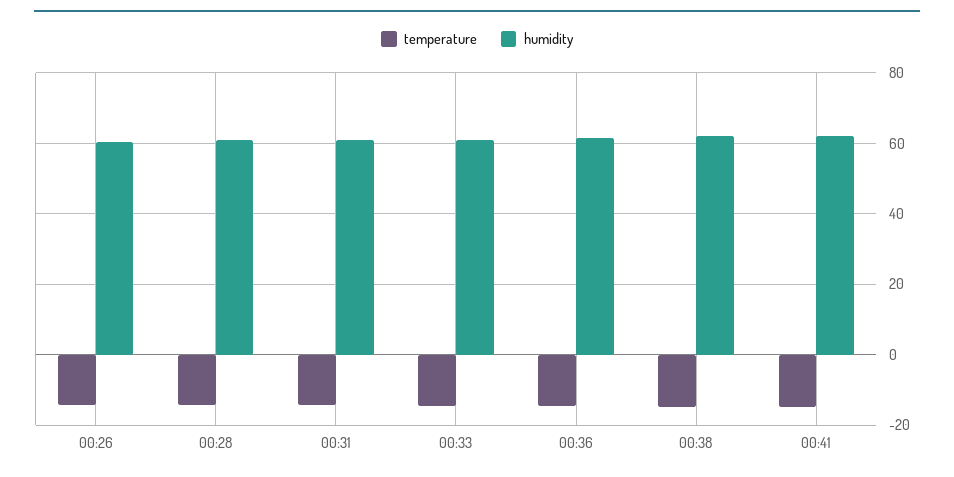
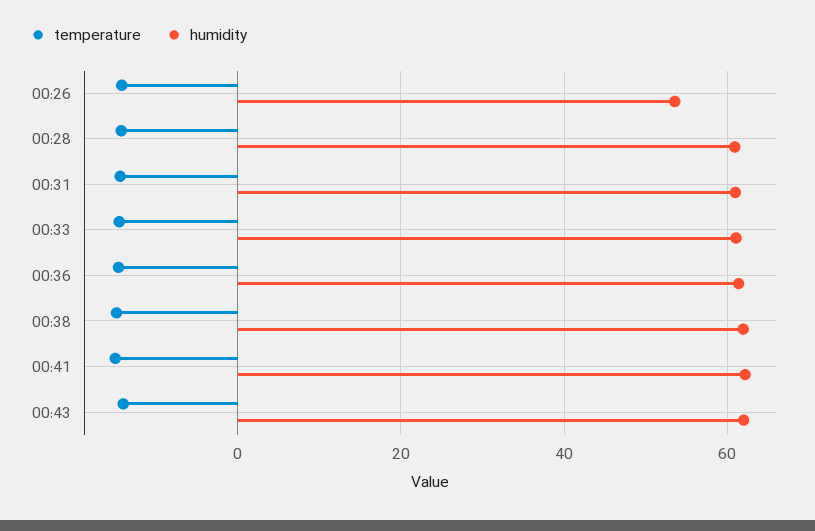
humidity, 00:26: 60 -> 54
temperature, 00:43: none -> -14
humidity, 00:43: none -> 62

